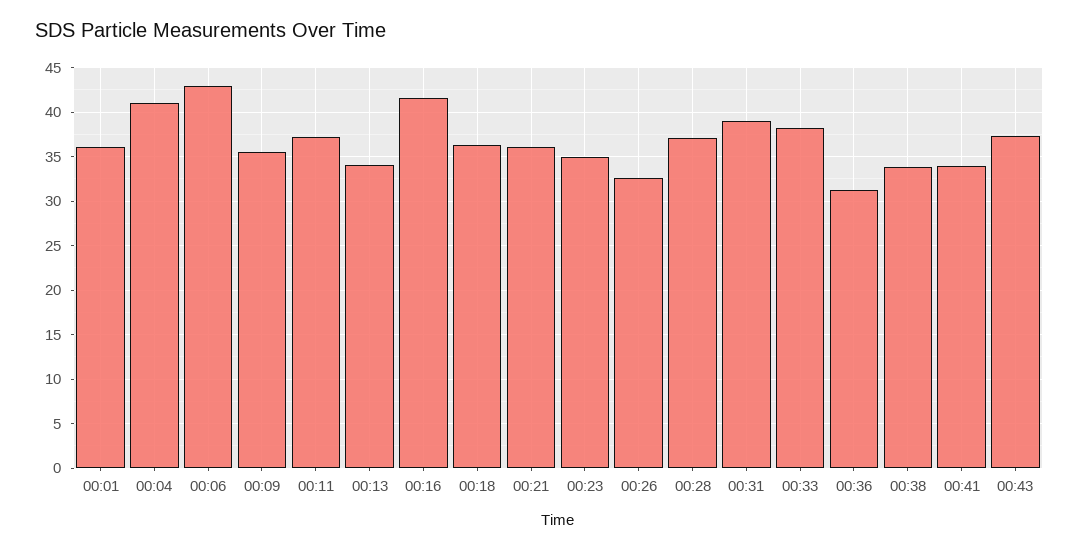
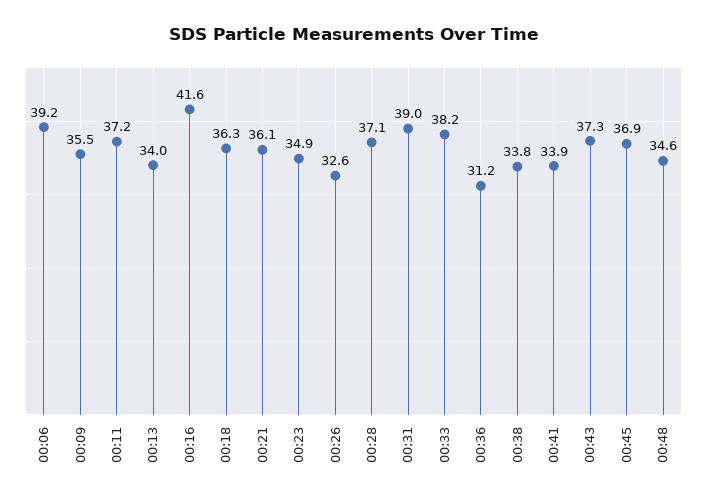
00:01: 36 -> none
00:04: 41 -> none
00:06: 43 -> 39.2
00:45: none -> 36.9
00:48: none -> 34.6

